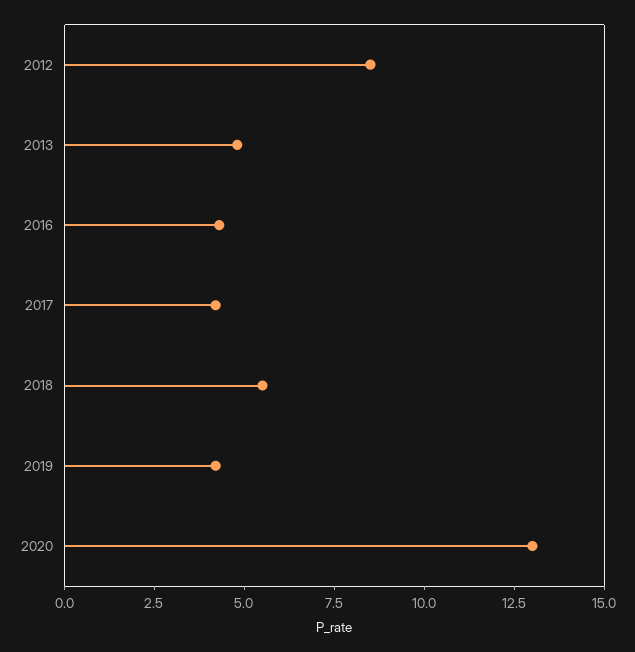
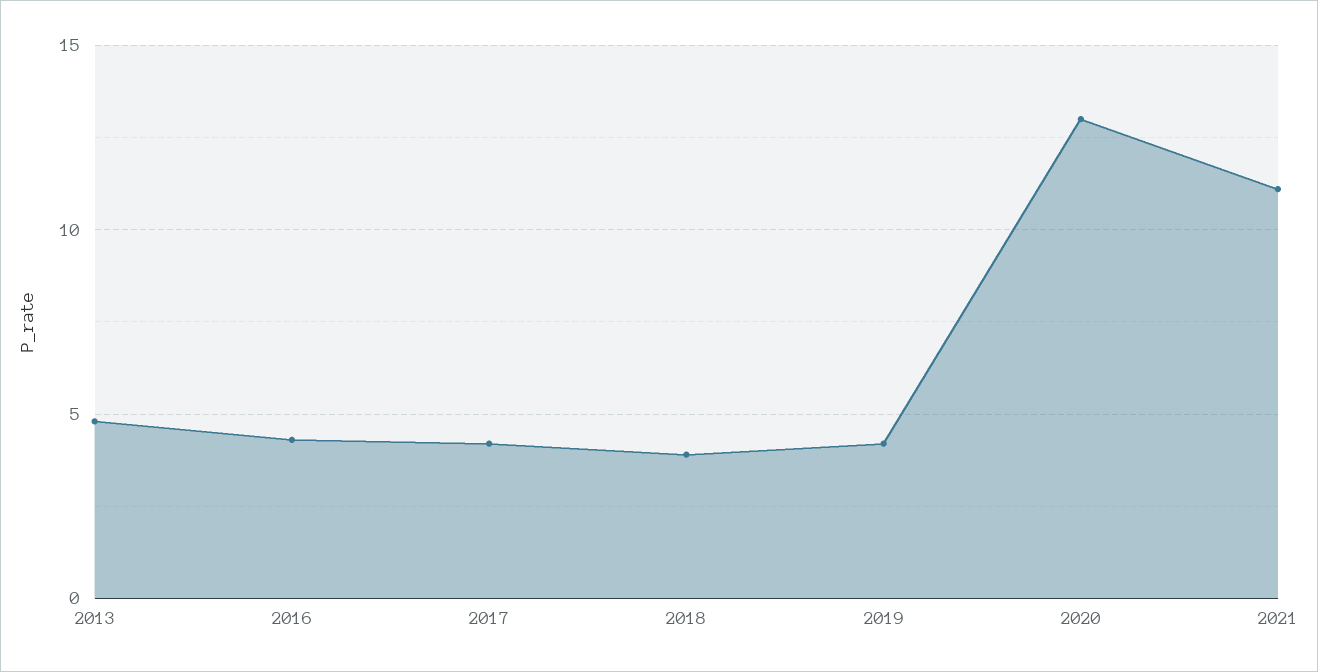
2012: 8.5 -> none
2018: 5.5 -> 4
2021: none -> 11

